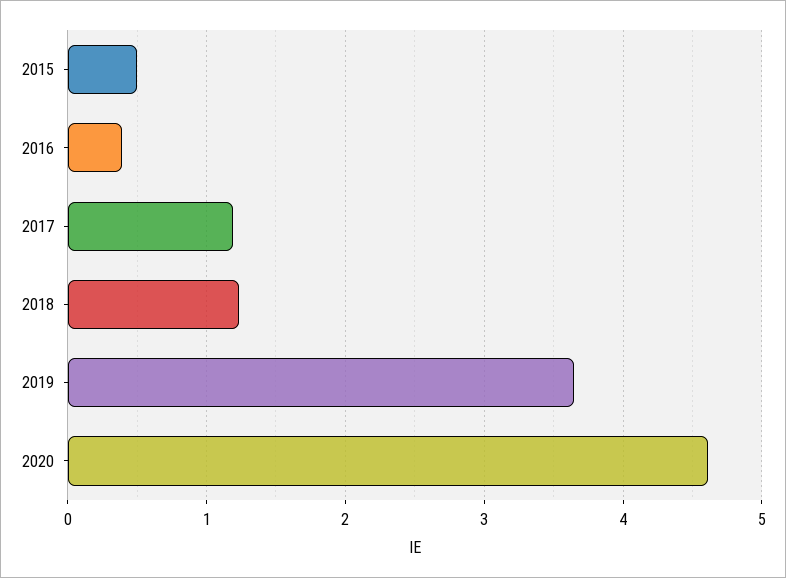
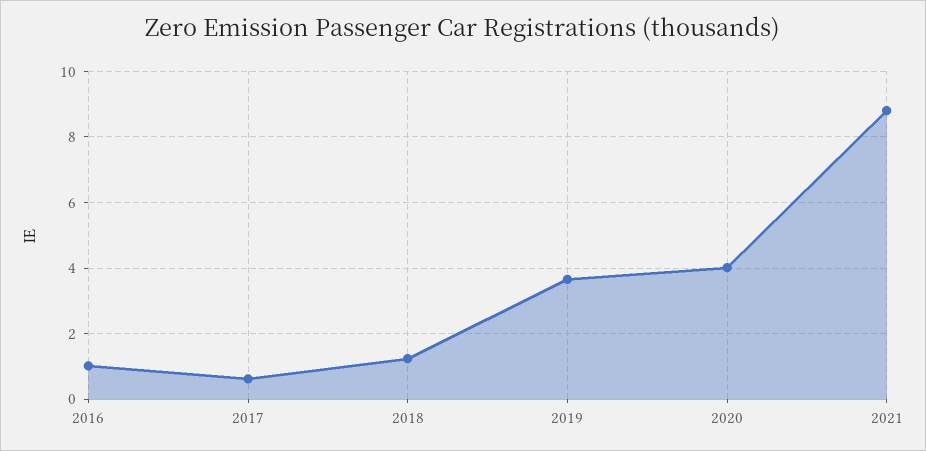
2015: 0.5 -> none
2016: 0.4 -> 1
2017: 1.2 -> 0.6
2020: 4.6 -> 4
2021: none -> 8.8

